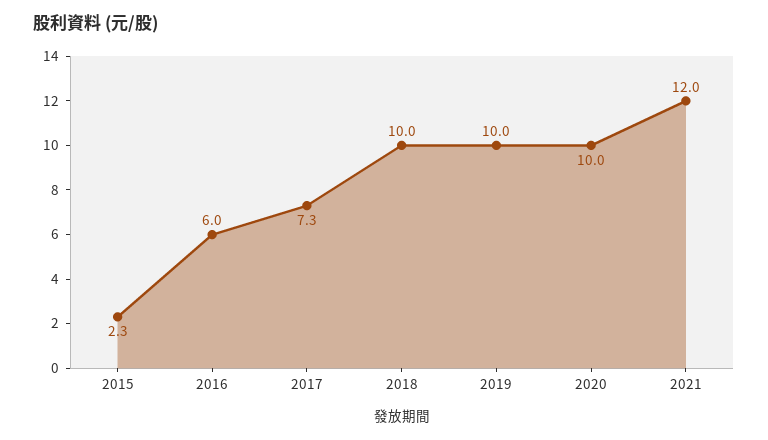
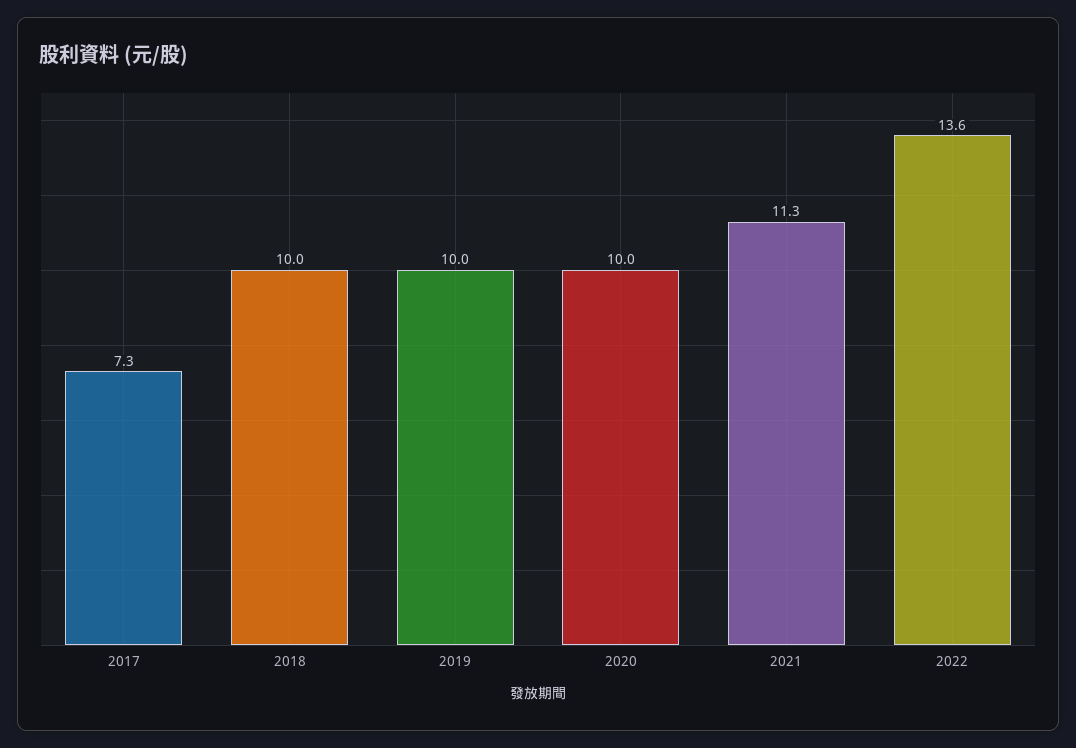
2015: 2.3 -> none
2016: 6 -> none
2021: 12 -> 11.3
2022: none -> 13.6

